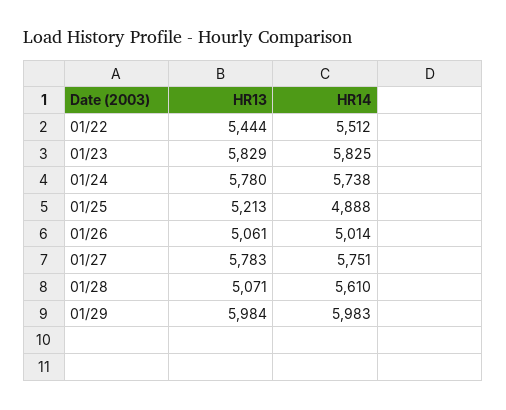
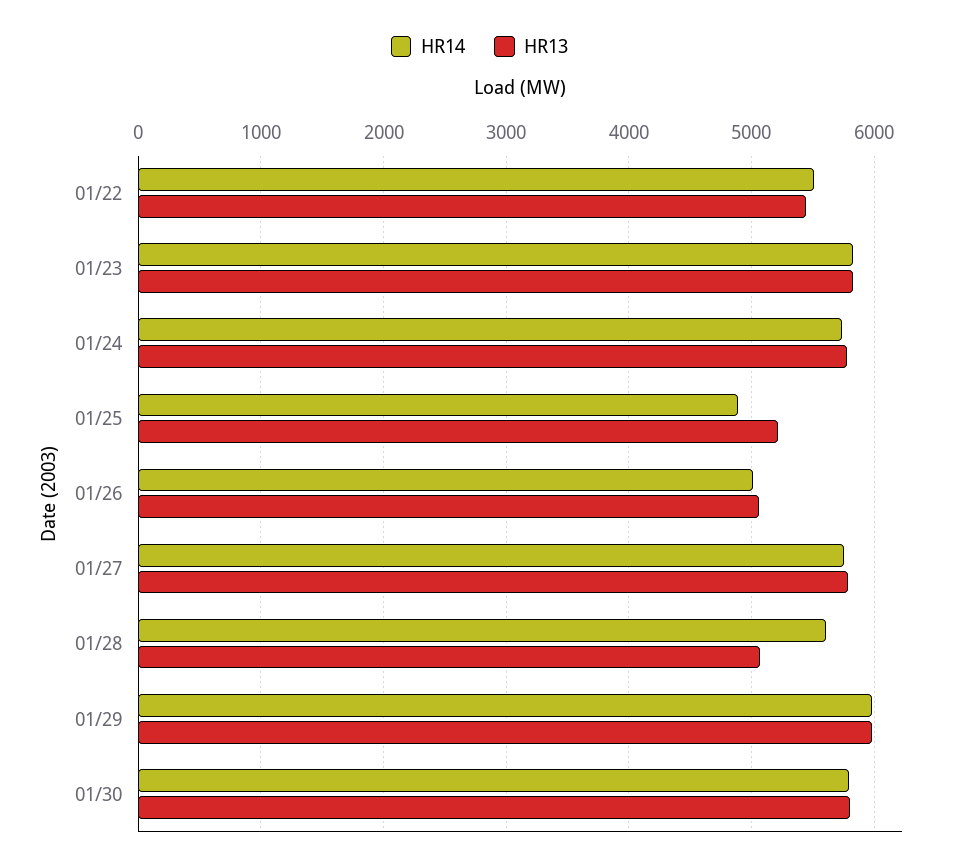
HR14, 01/30: none -> 5800
HR13, 01/30: none -> 5800

